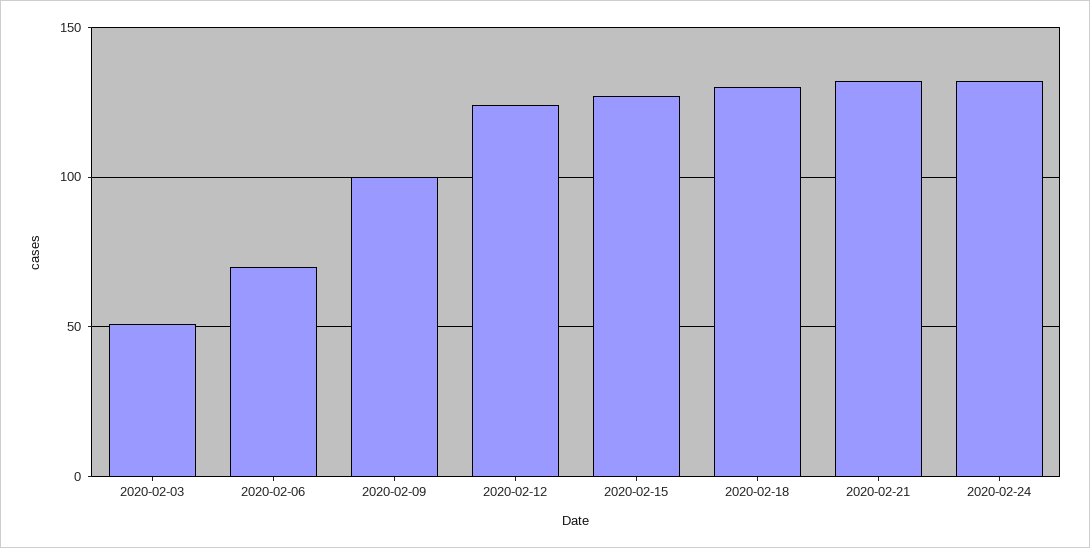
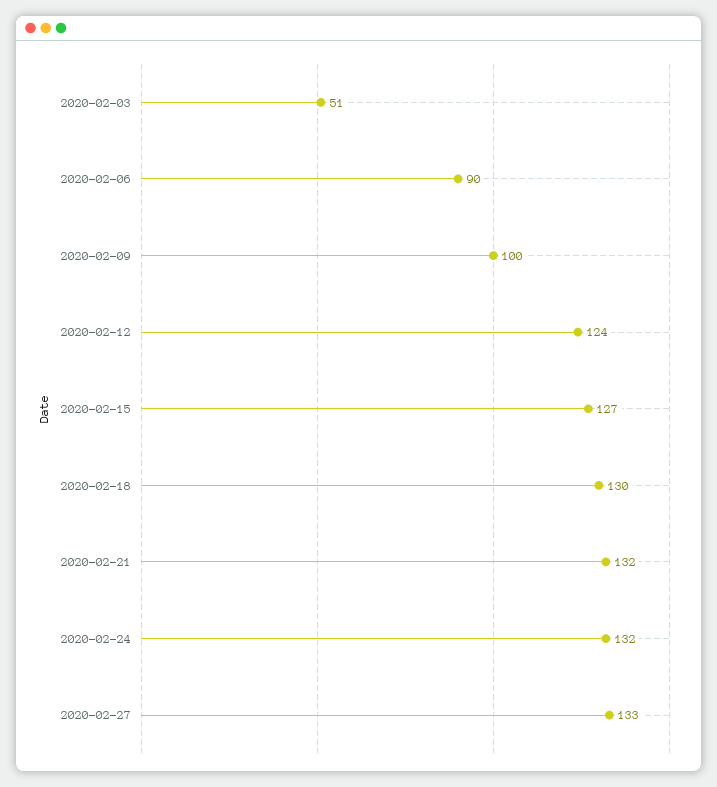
2020-02-06: 70 -> 90
2020-02-27: none -> 133

